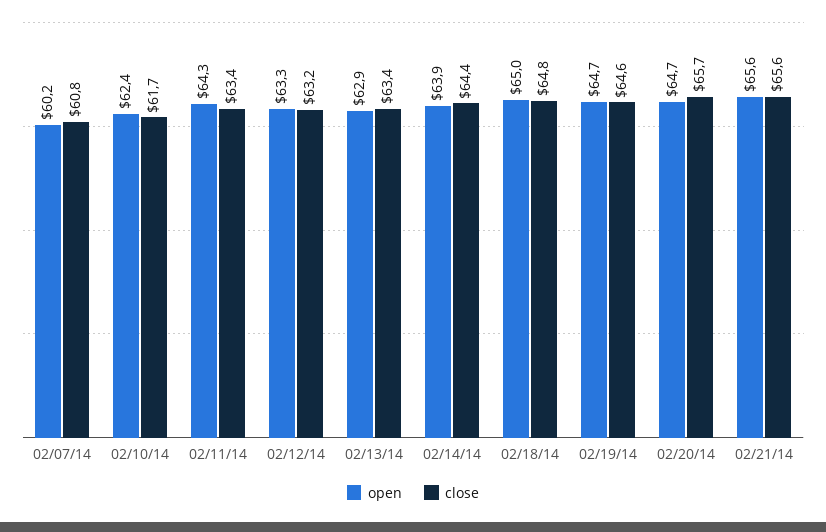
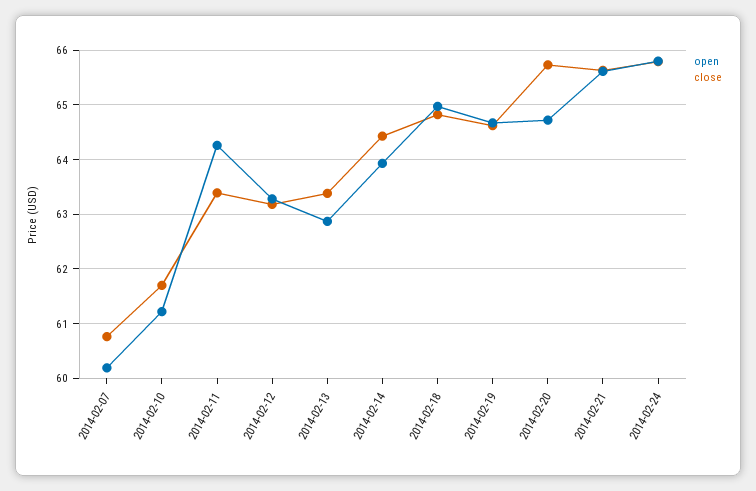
open, 02/10/14: 62.4 -> 61.2
open, 2014-02-24: none -> 65.8
close, 2014-02-24: none -> 65.8

